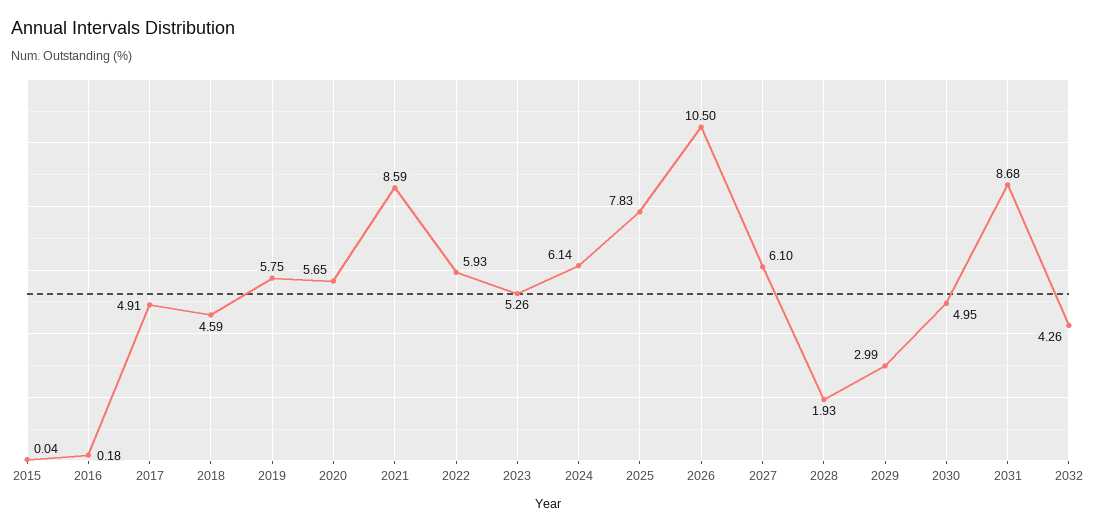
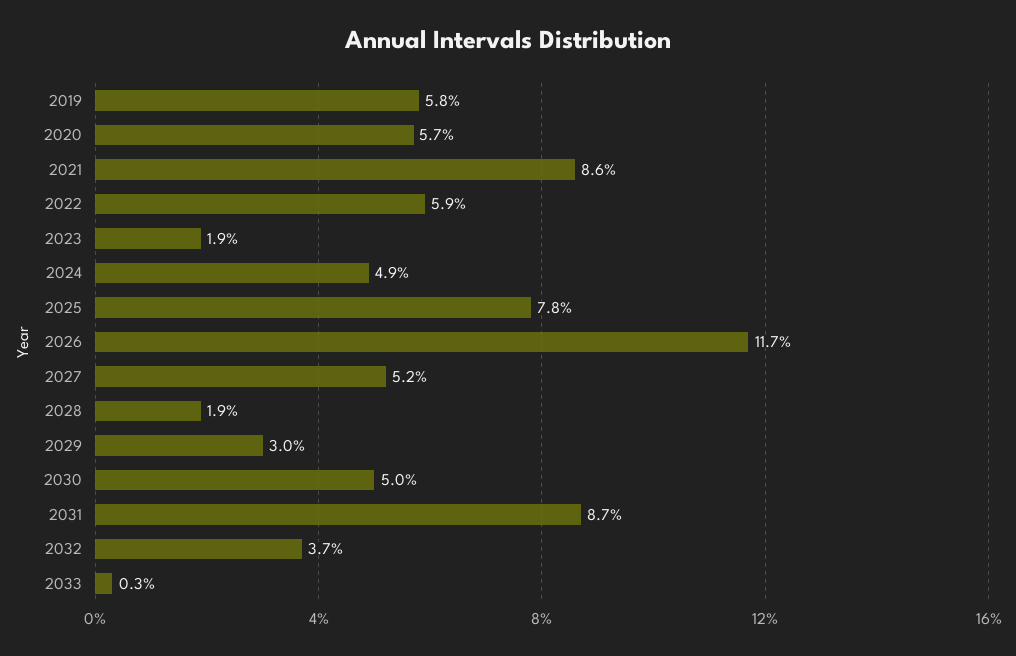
2015: 0.04 -> none
2016: 0.18 -> none
2017: 4.91 -> none
2018: 4.59 -> none
2023: 5.26 -> 1.9
2024: 6.14 -> 4.9
2026: 10.5 -> 11.7
2027: 6.1 -> 5.2
2032: 4.26 -> 3.7
2033: none -> 0.3

